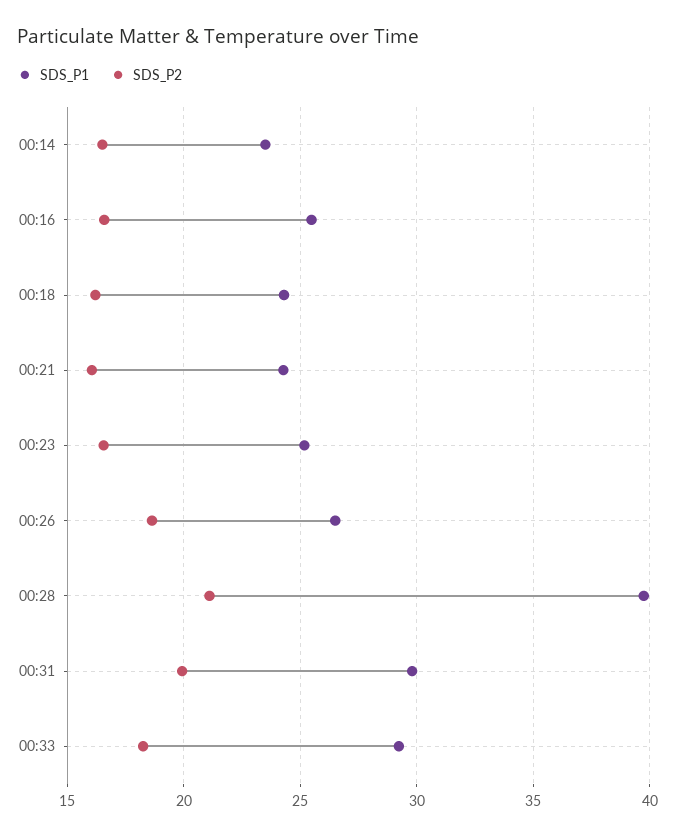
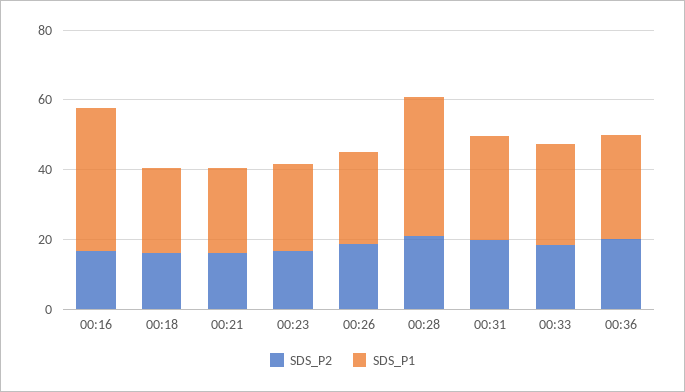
SDS_P1, 00:14: 23.5 -> none
SDS_P2, 00:14: 16.5 -> none
SDS_P1, 00:16: 25.5 -> 40
SDS_P2, 00:36: none -> 20
SDS_P1, 00:36: none -> 30

